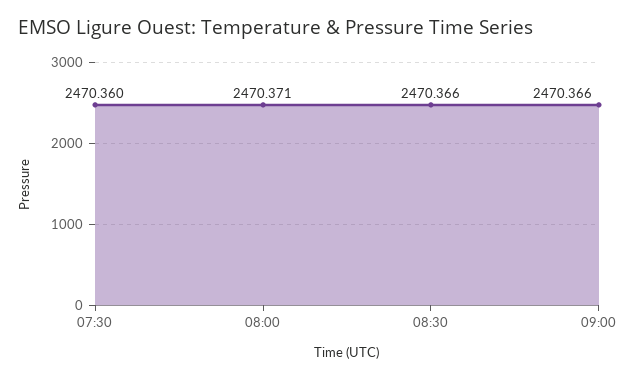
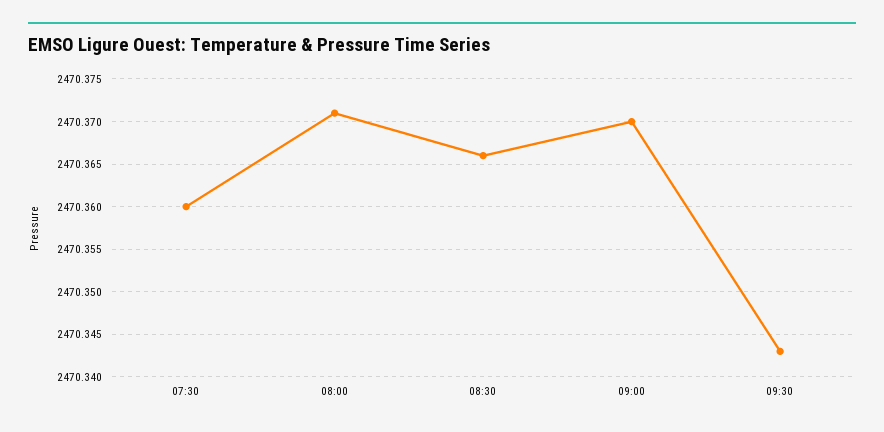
09:00: 2470.366 -> 2470.37
09:30: none -> 2470.343

